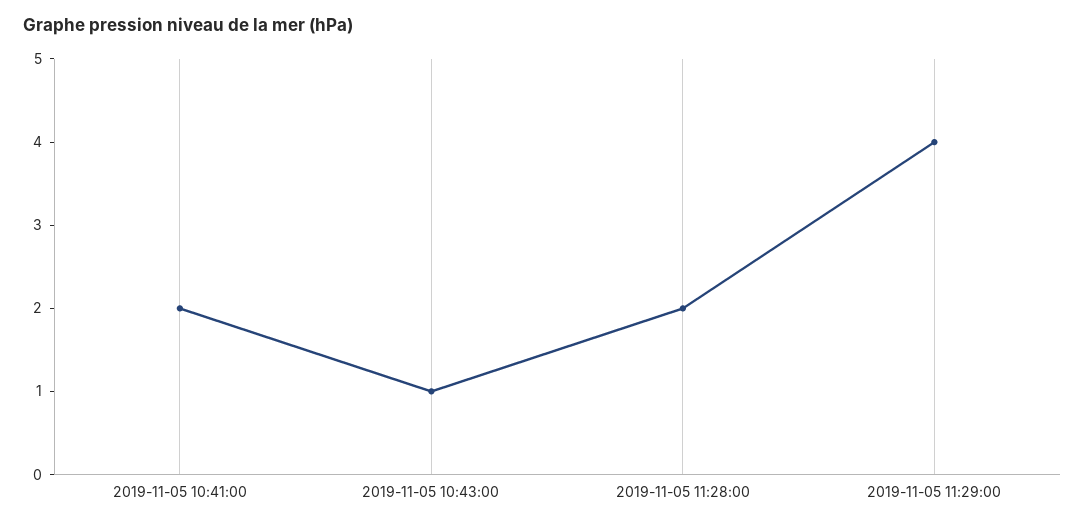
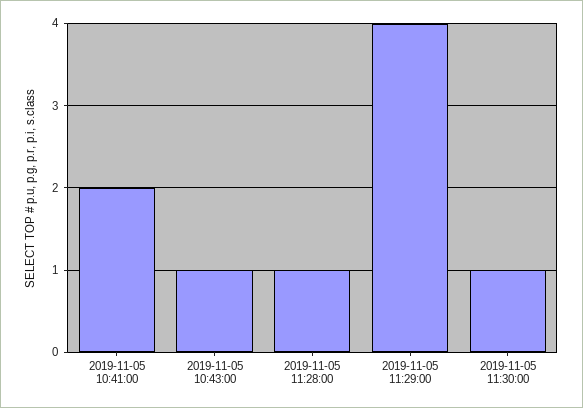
2019-11-05 11:28:00: 2 -> 1
2019-11-05 11:30:00: none -> 1

